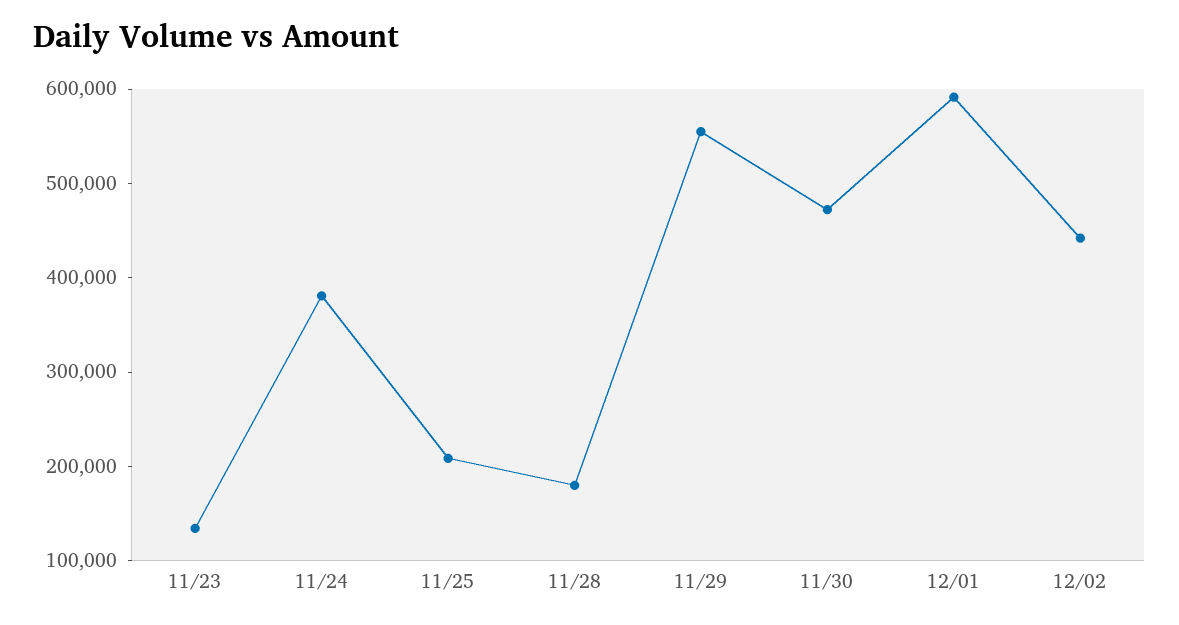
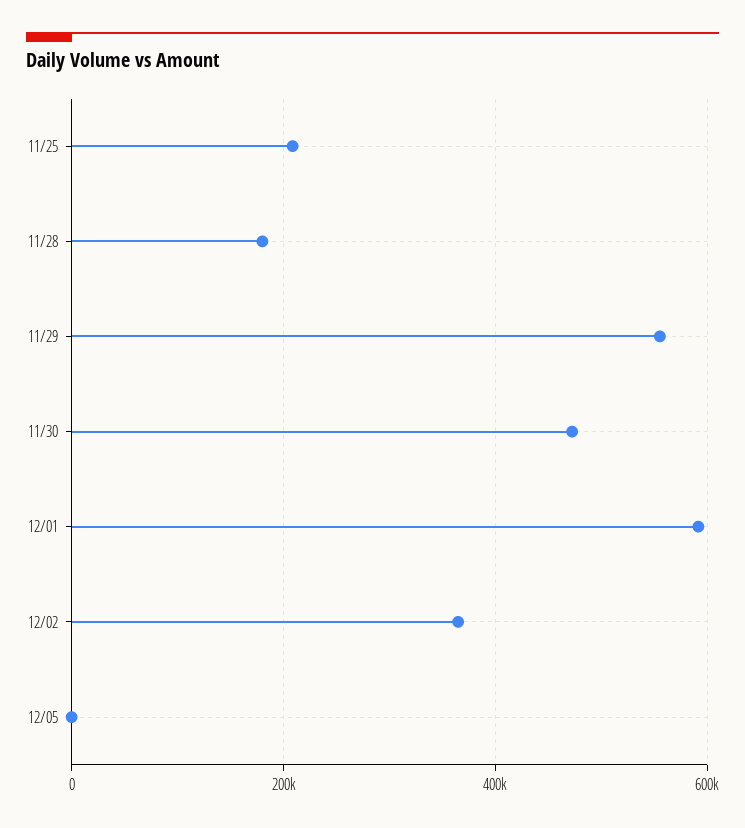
11/23: 140000 -> none
11/24: 380000 -> none
12/02: 440000 -> 360000
12/05: none -> 0

